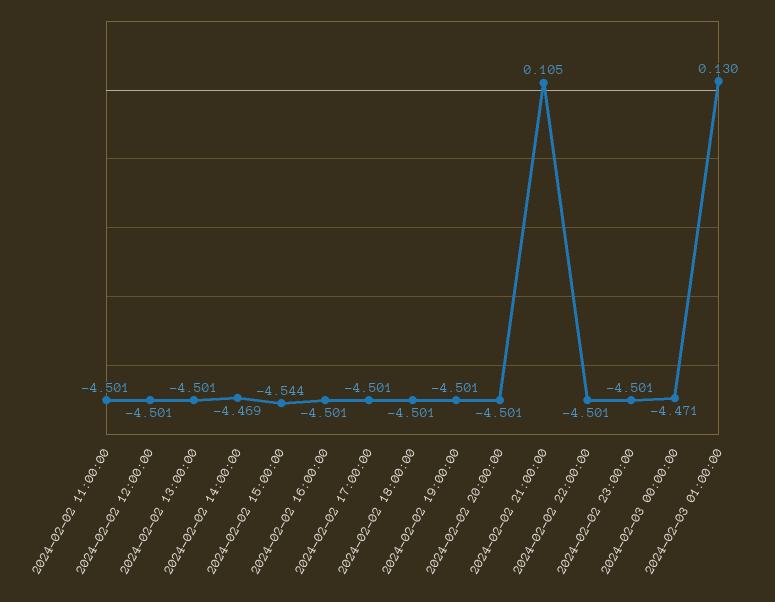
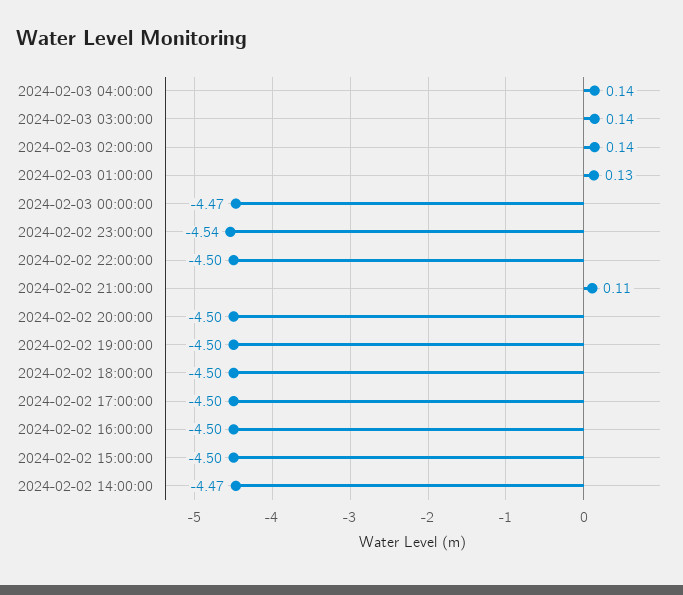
2024-02-02 11:00:00: -4.501 -> none
2024-02-02 12:00:00: -4.501 -> none
2024-02-02 13:00:00: -4.501 -> none
2024-02-02 15:00:00: -4.544 -> -4.5
2024-02-02 23:00:00: -4.501 -> -4.54
2024-02-03 04:00:00: none -> 0.14
2024-02-03 03:00:00: none -> 0.14
2024-02-03 02:00:00: none -> 0.14

